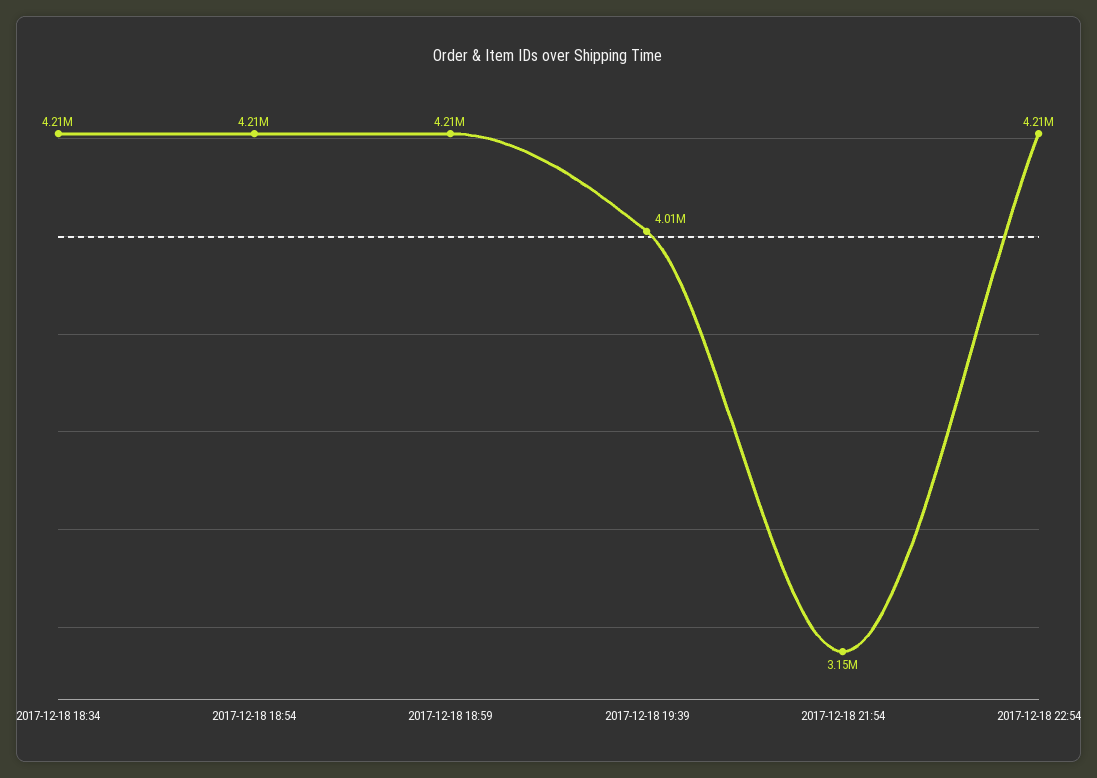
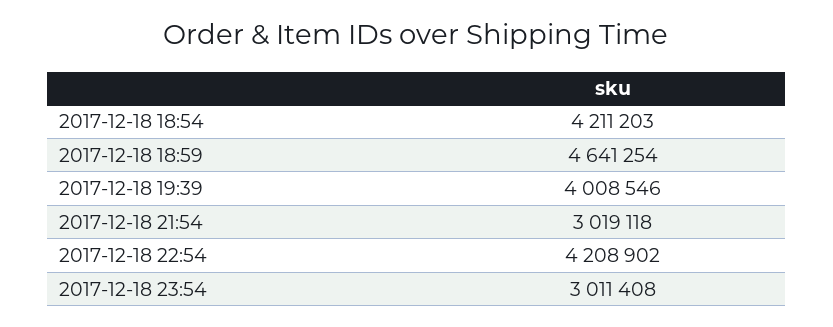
2017-12-18 18:34: 4210000 -> none
2017-12-18 18:59: 4210000 -> 4641254
2017-12-18 21:54: 3150000 -> 3019118
2017-12-18 23:54: none -> 3011408

